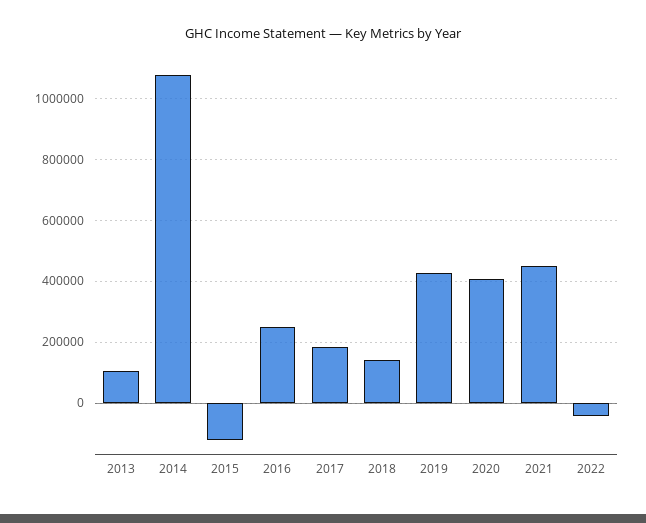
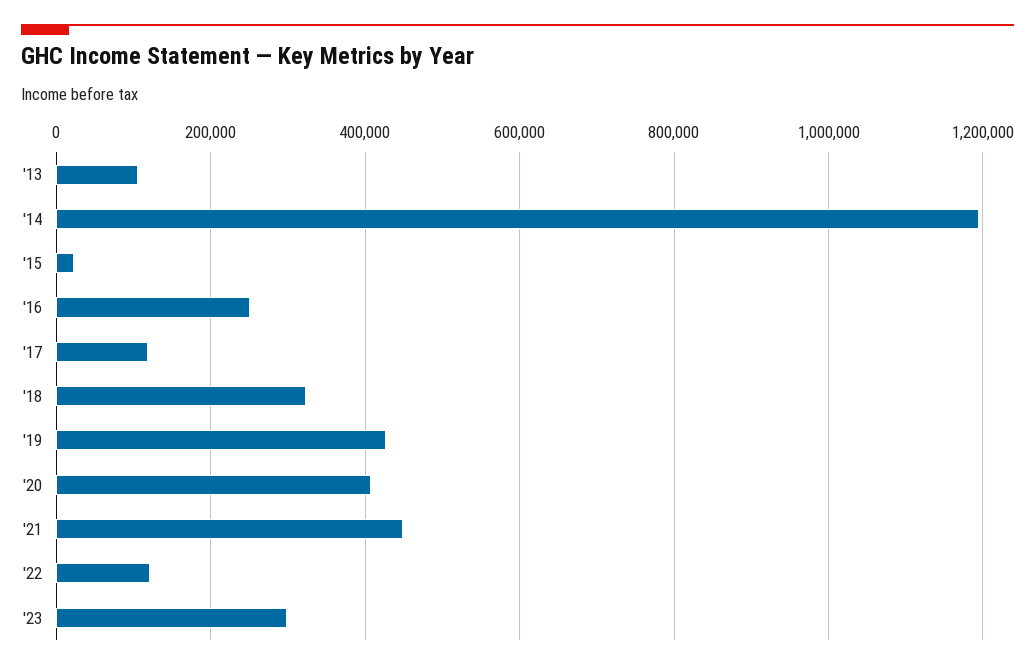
2014: 1080000 -> 1200000
2015: -120000 -> 20000
2017: 180000 -> 120000
2018: 140000 -> 320000
2022: -40000 -> 120000
'23: none -> 300000

